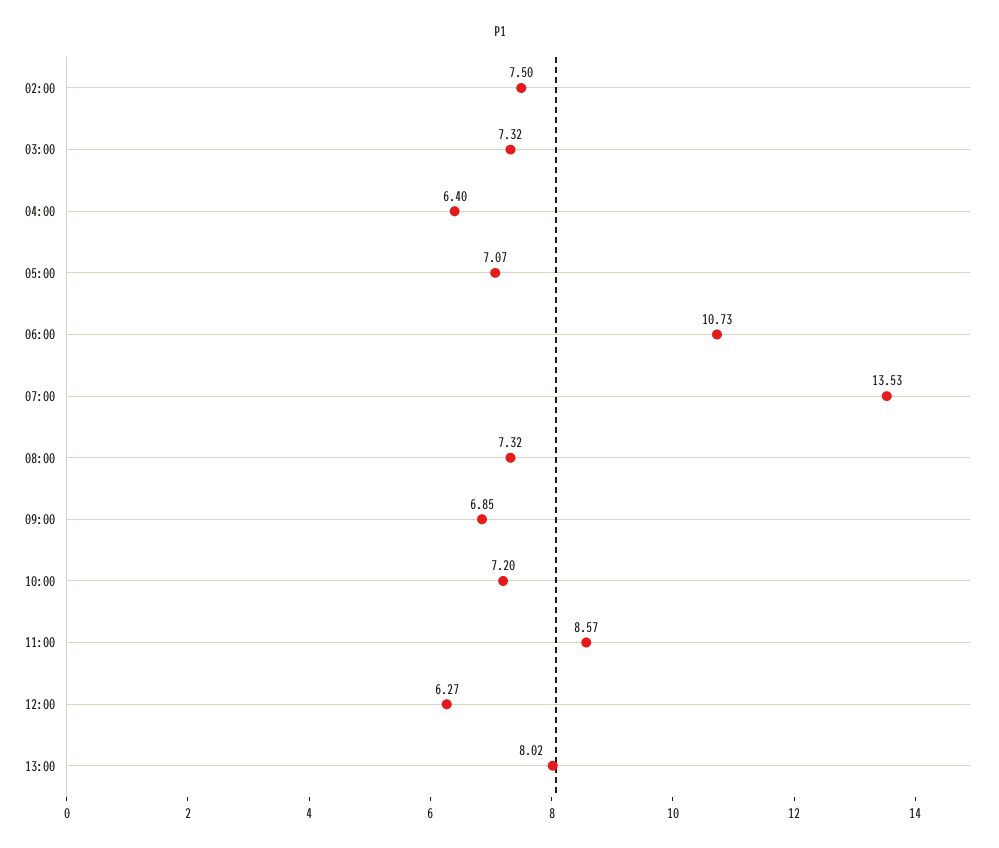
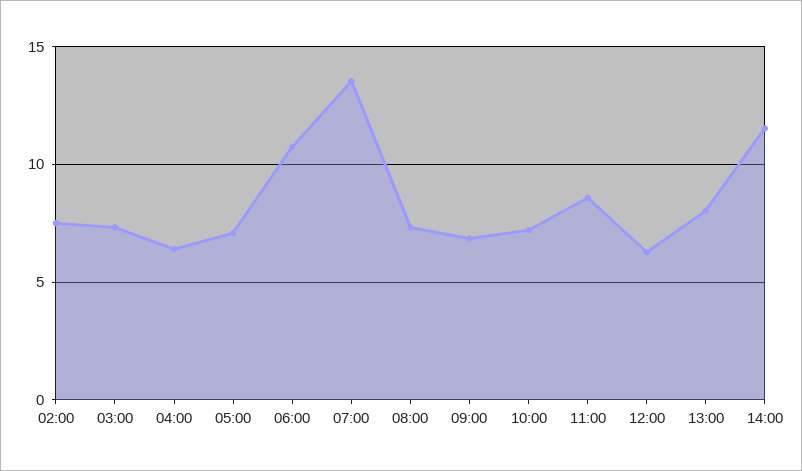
14:00: none -> 11.5

